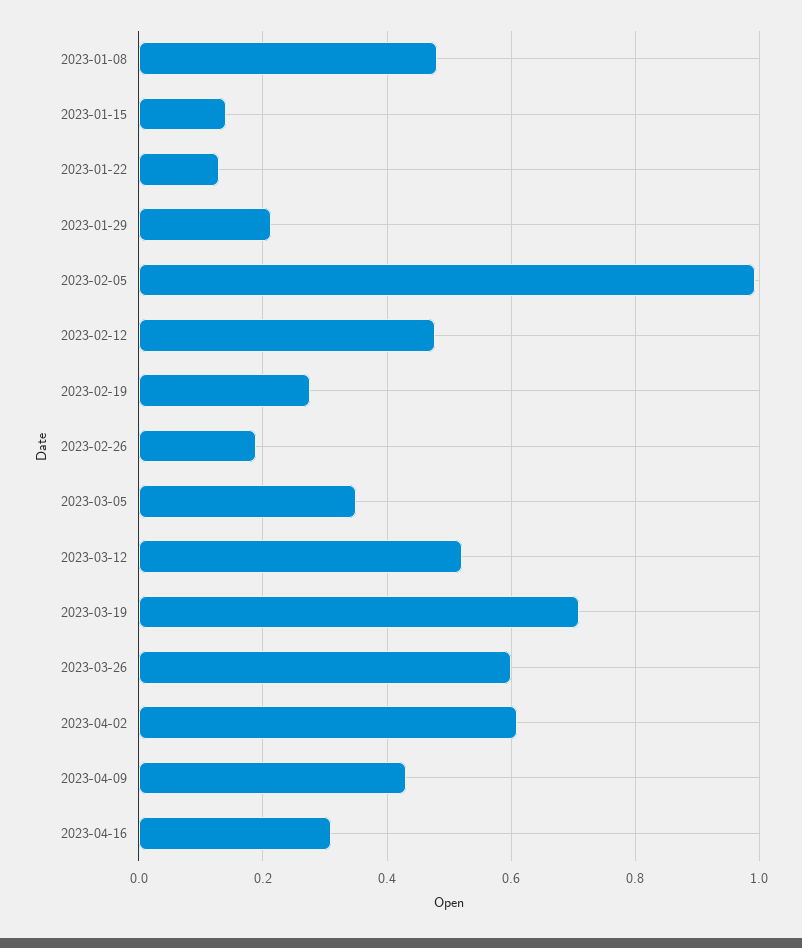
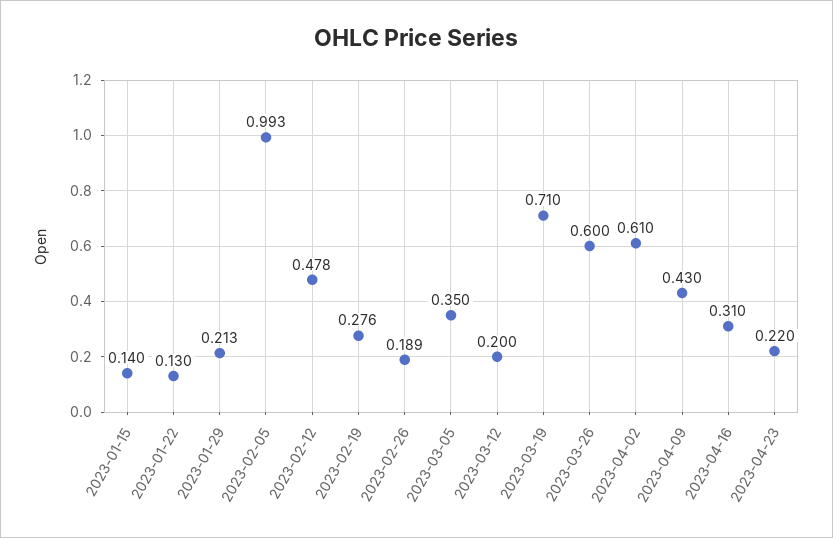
2023-01-08: 0.48 -> none
2023-03-12: 0.52 -> 0.2
2023-04-23: none -> 0.22

